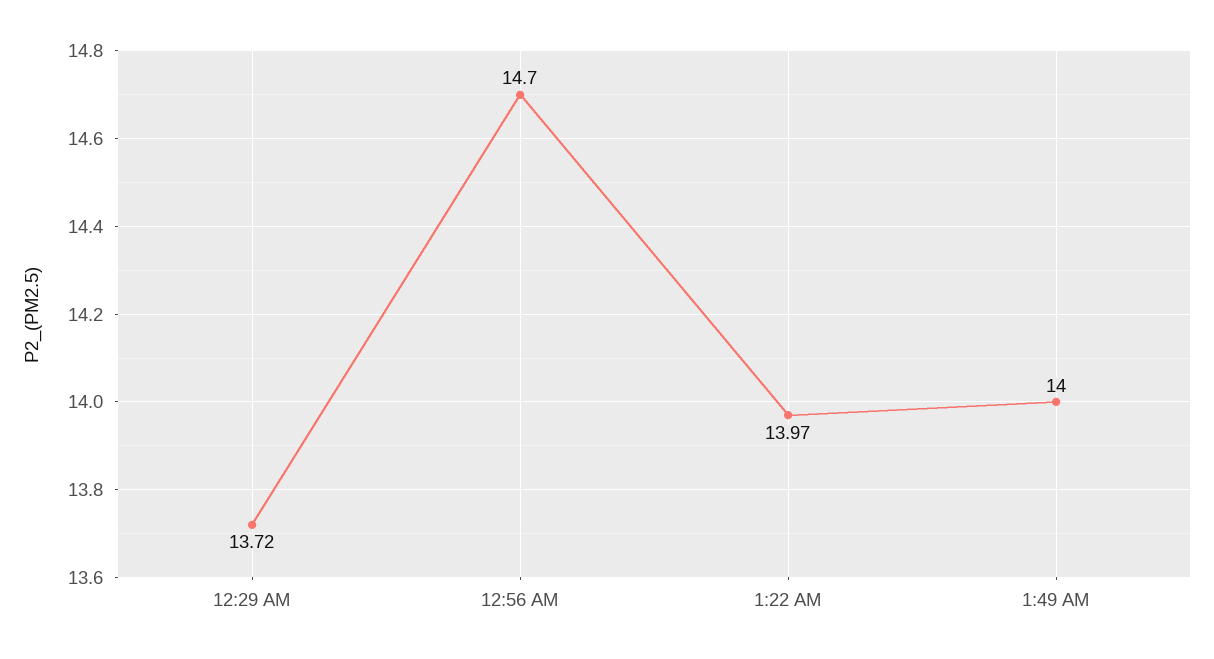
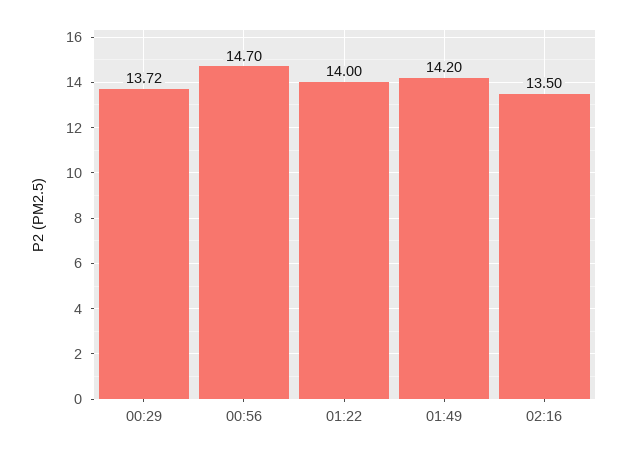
1:22 AM: 13.97 -> 14
1:49 AM: 14 -> 14.2
02:16: none -> 13.5

